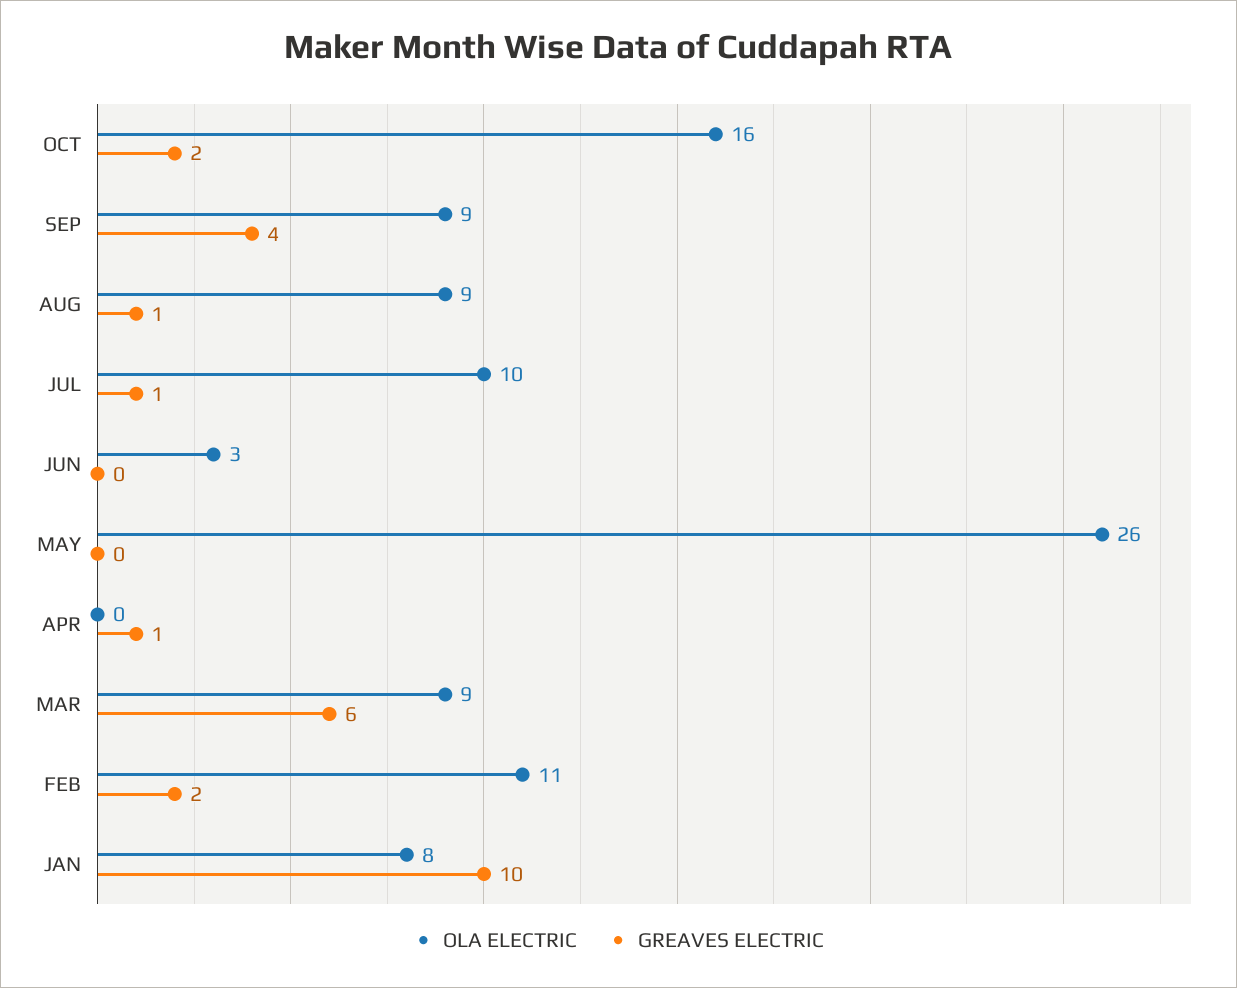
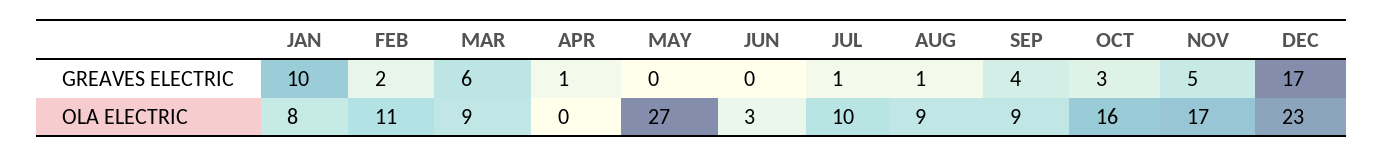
GREAVES ELECTRIC, OCT: 2 -> 3
OLA ELECTRIC, MAY: 26 -> 27
GREAVES ELECTRIC, NOV: none -> 5
GREAVES ELECTRIC, DEC: none -> 17
OLA ELECTRIC, NOV: none -> 17
OLA ELECTRIC, DEC: none -> 23

